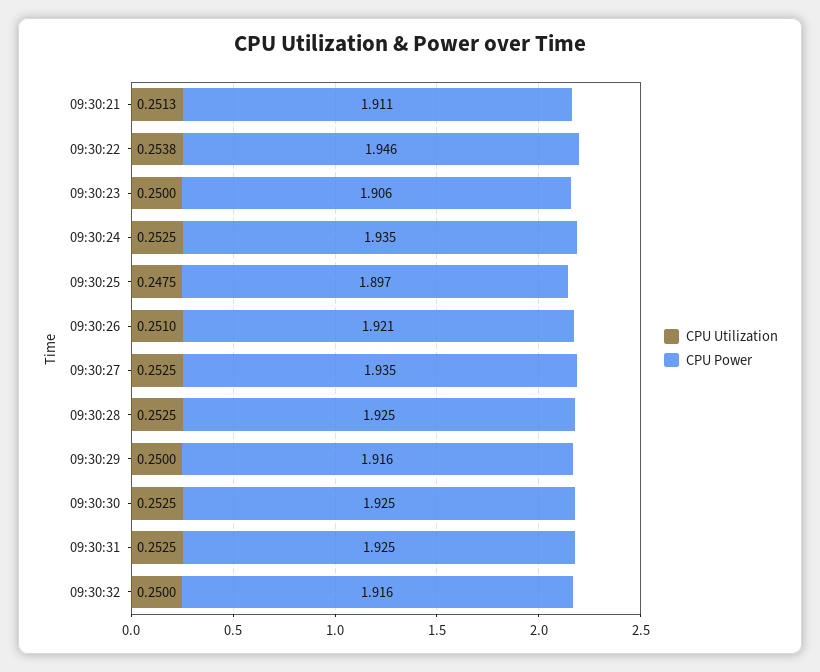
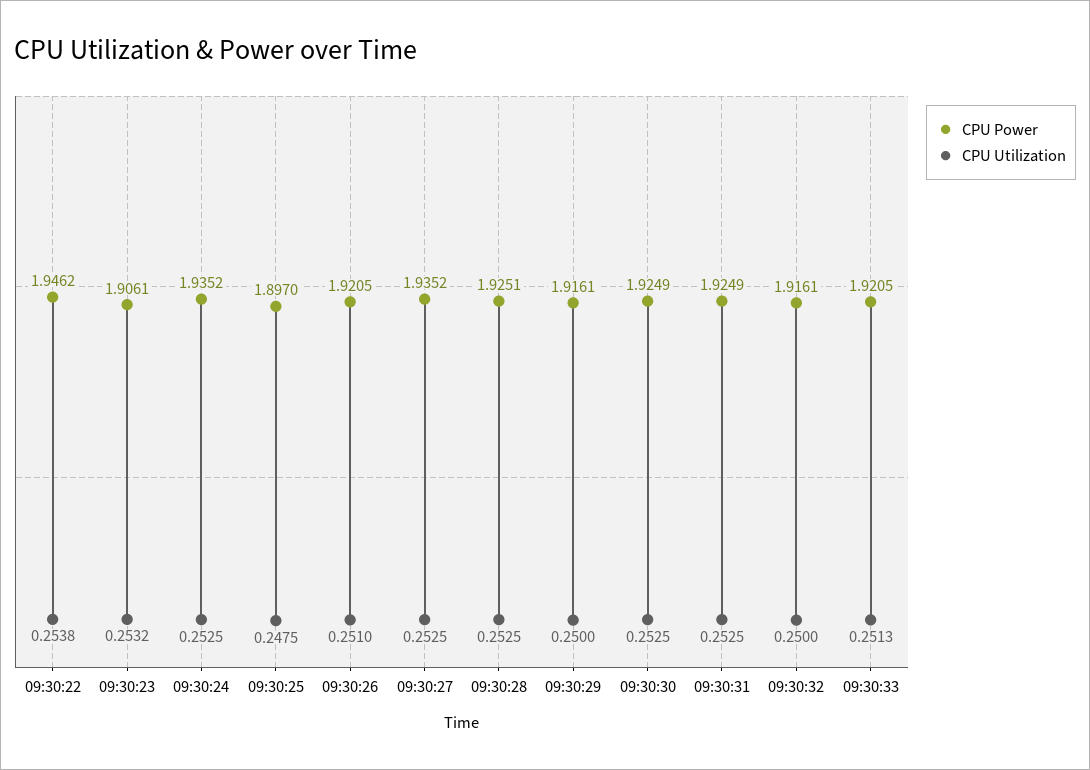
CPU Utilization, 09:30:21: 0.2513 -> none
CPU Power, 09:30:21: 1.911 -> none
CPU Utilization, 09:30:23: 0.25 -> 0.2532
CPU Power, 09:30:33: none -> 1.9205
CPU Utilization, 09:30:33: none -> 0.2513

